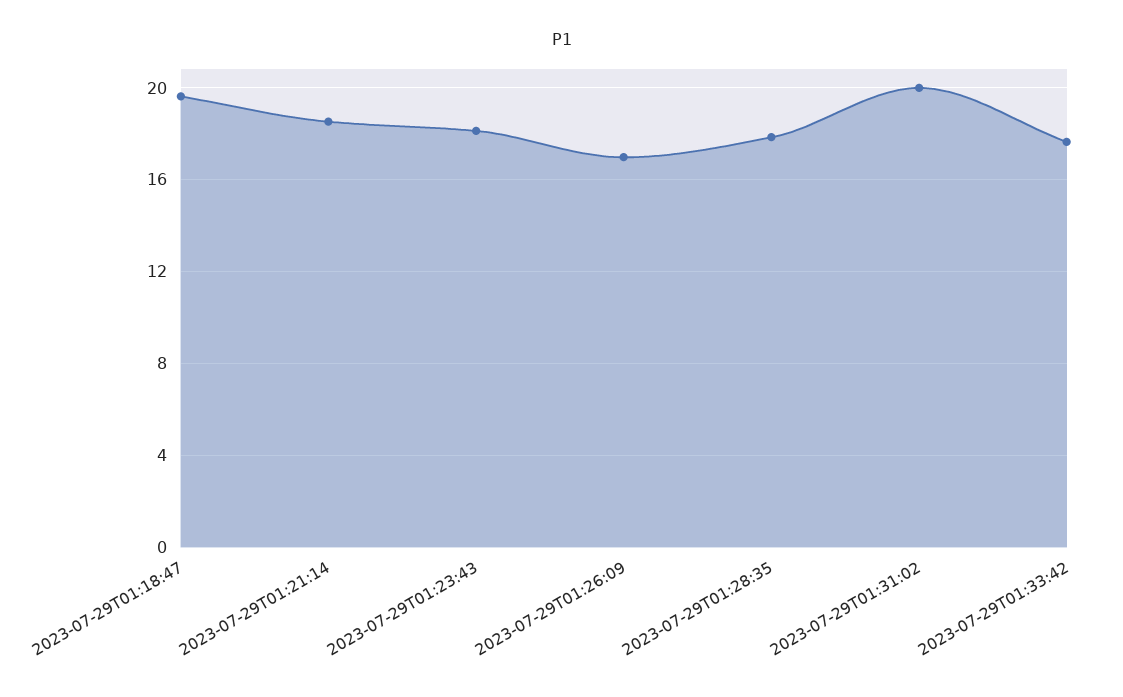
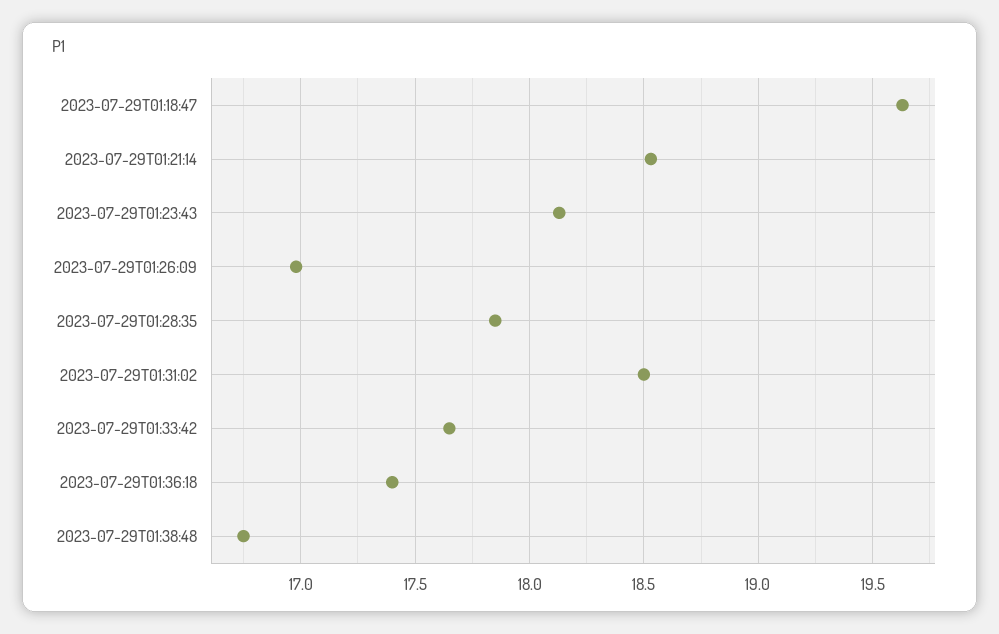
2023-07-29T01:31:02: 20 -> 18.5
2023-07-29T01:36:18: none -> 17.4
2023-07-29T01:38:48: none -> 16.75

